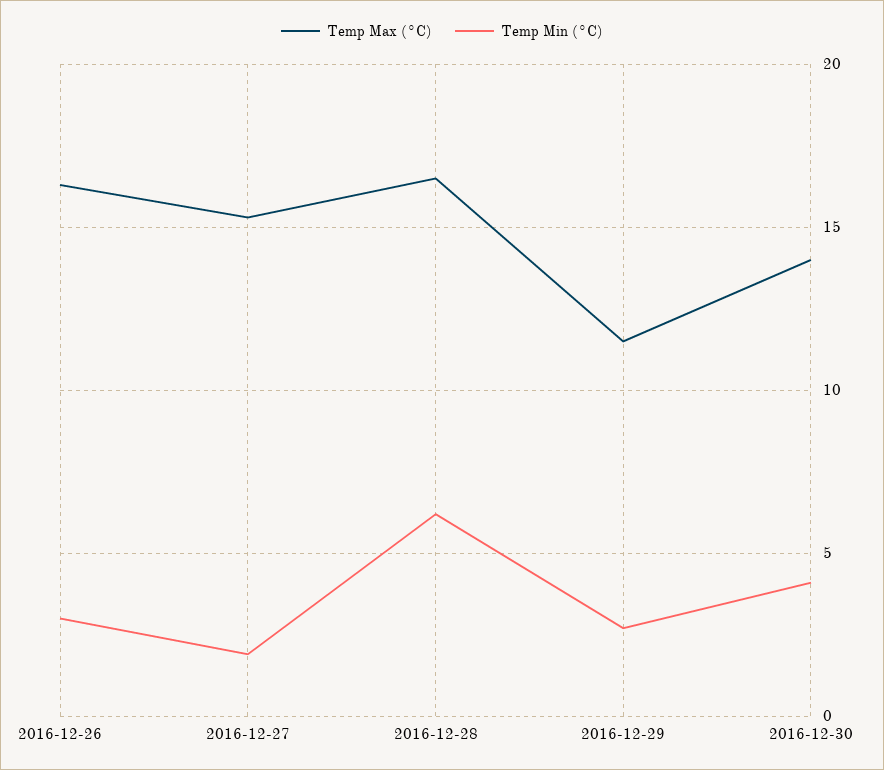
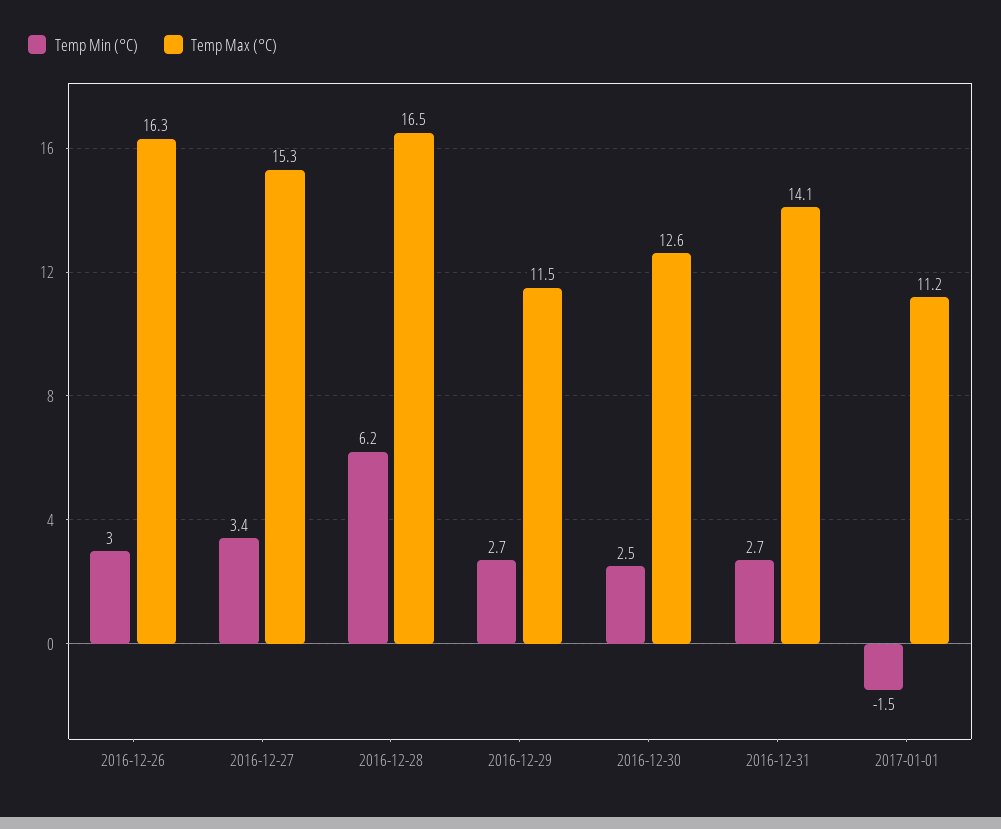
Temp Min (°C), 2016-12-27: 2 -> 3.4
Temp Max (°C), 2016-12-30: 14 -> 12.6
Temp Min (°C), 2016-12-30: 4 -> 2.5
Temp Min (°C), 2016-12-31: none -> 2.7
Temp Max (°C), 2016-12-31: none -> 14.1
Temp Min (°C), 2017-01-01: none -> -1.5
Temp Max (°C), 2017-01-01: none -> 11.2

